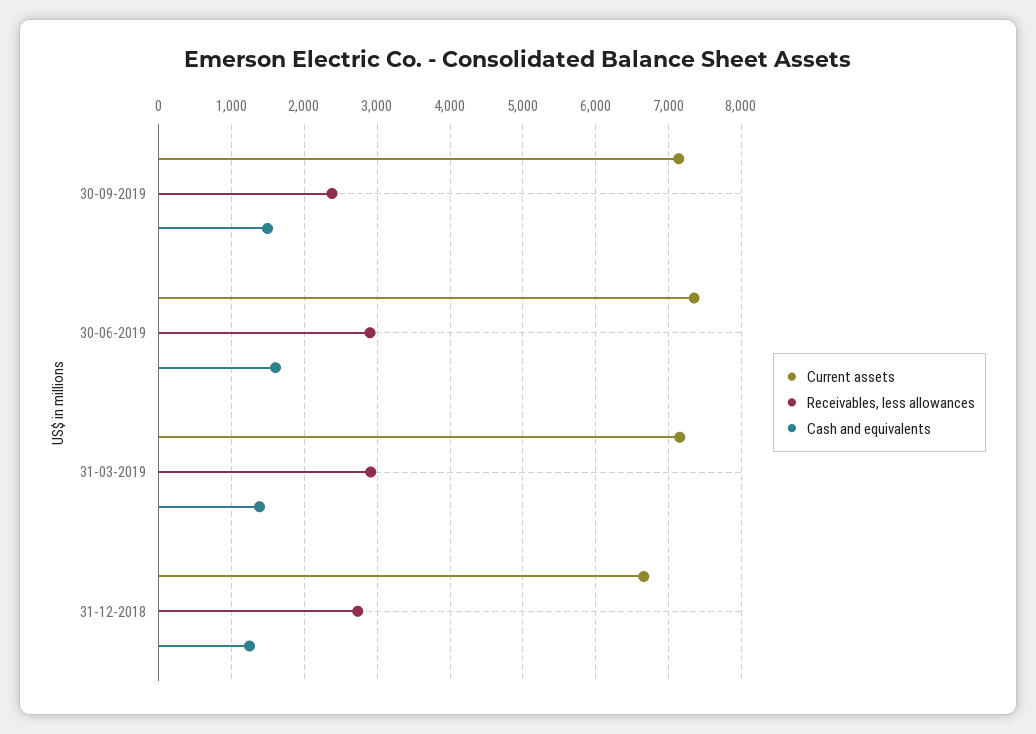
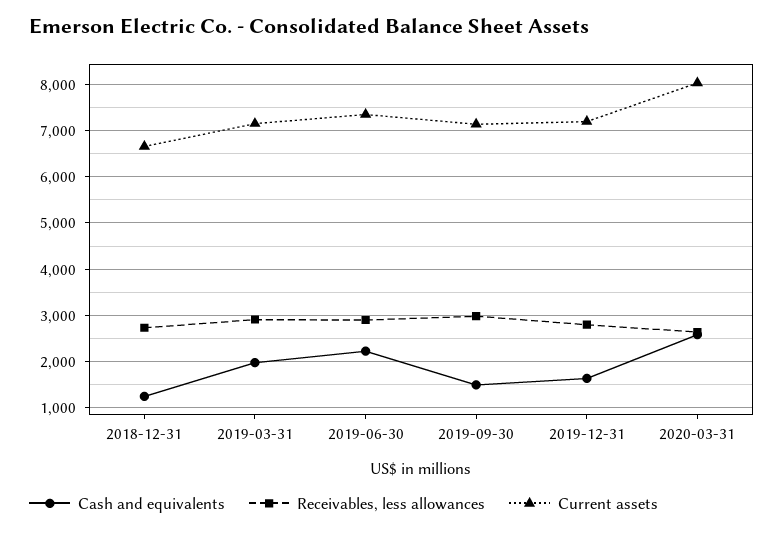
Receivables, less allowances, 30-09-2019: 2400 -> 3000
Cash and equivalents, 30-06-2019: 1600 -> 2200
Cash and equivalents, 31-03-2019: 1400 -> 2000
Cash and equivalents, 2019-12-31: none -> 1600
Receivables, less allowances, 2019-12-31: none -> 2800
Current assets, 2019-12-31: none -> 7200
Cash and equivalents, 2020-03-31: none -> 2600
Receivables, less allowances, 2020-03-31: none -> 2600
Current assets, 2020-03-31: none -> 8000

